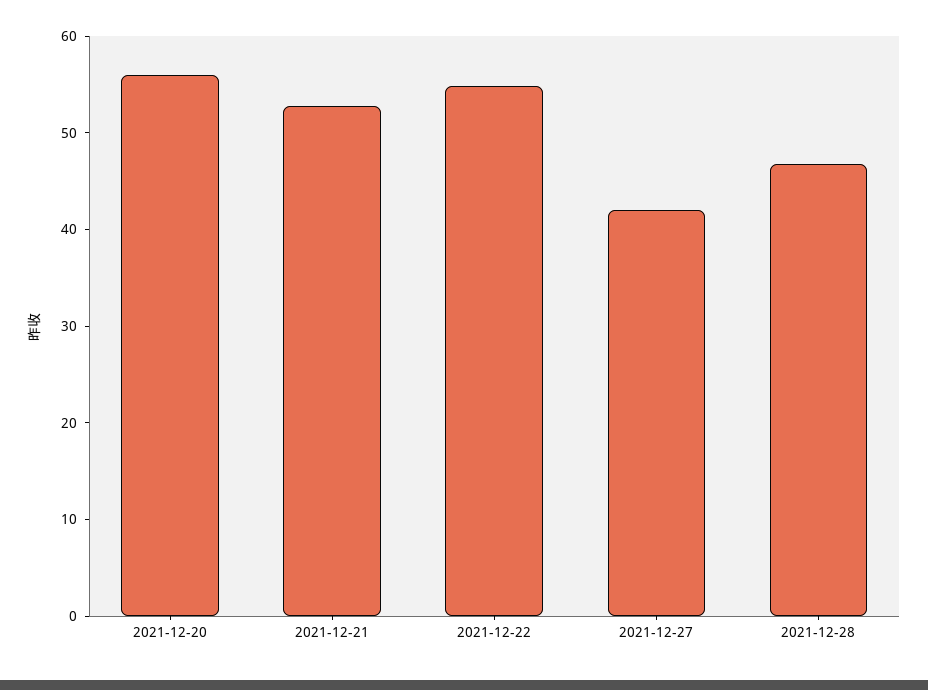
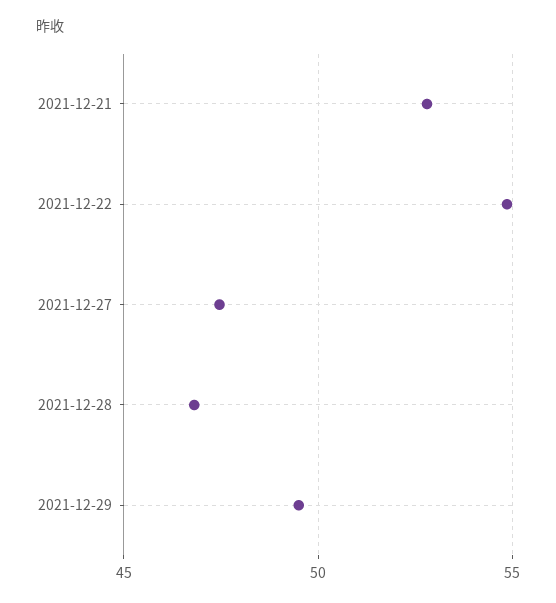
2021-12-20: 56 -> none
2021-12-27: 42 -> 47.5
2021-12-29: none -> 49.5

